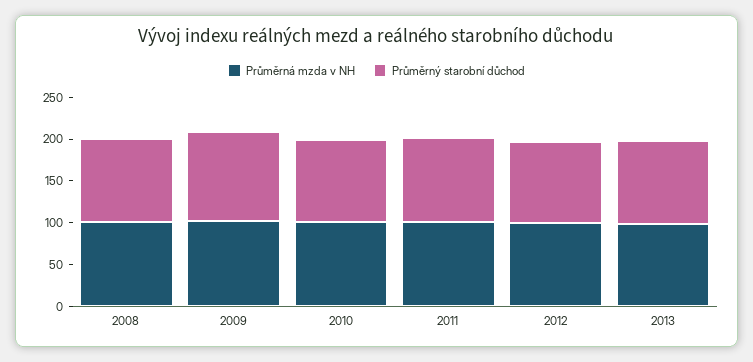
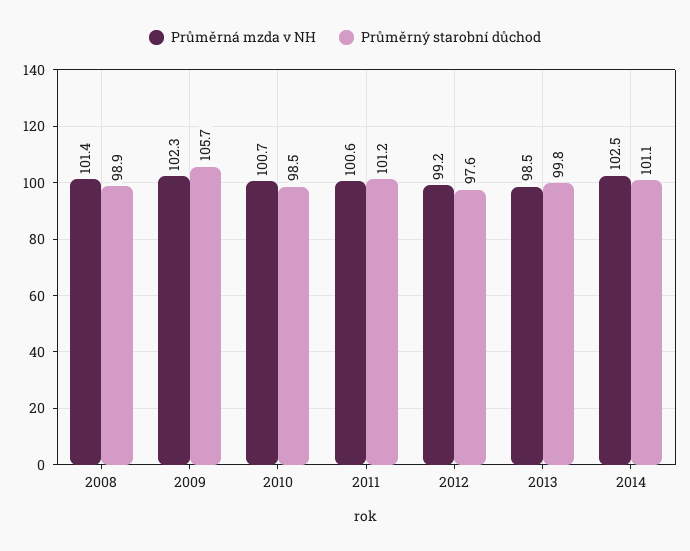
Průměrná mzda v NH, 2014: none -> 102.5
Průměrný starobní důchod, 2014: none -> 101.1

